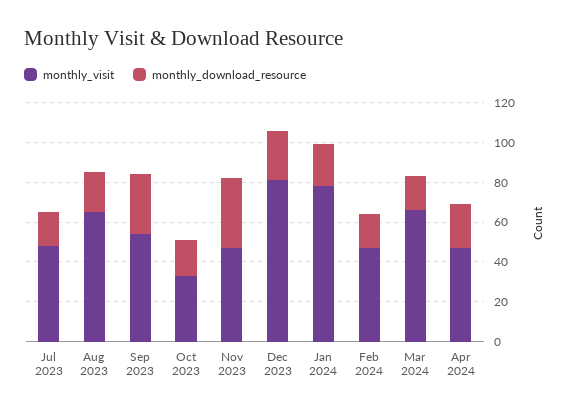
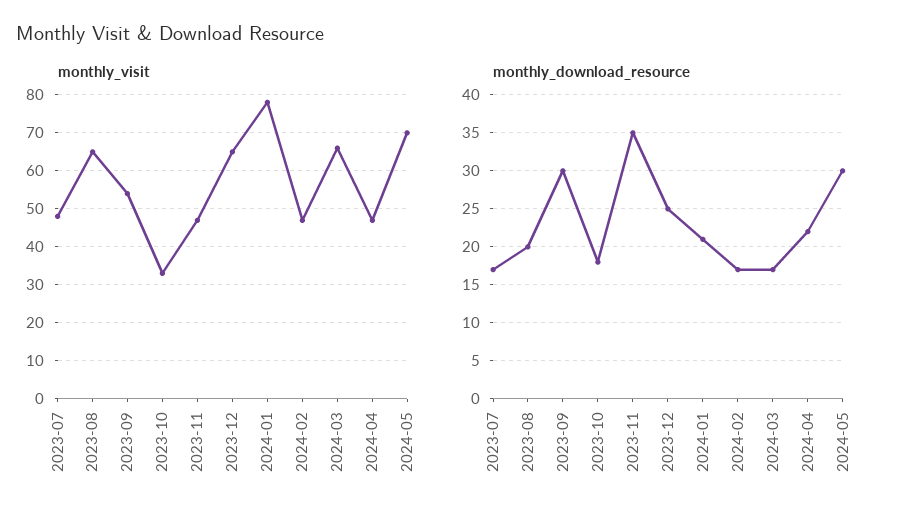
monthly_visit, Dec 2023: 80 -> 65
monthly_visit, 2024-05: none -> 70
monthly_download_resource, 2024-05: none -> 30

